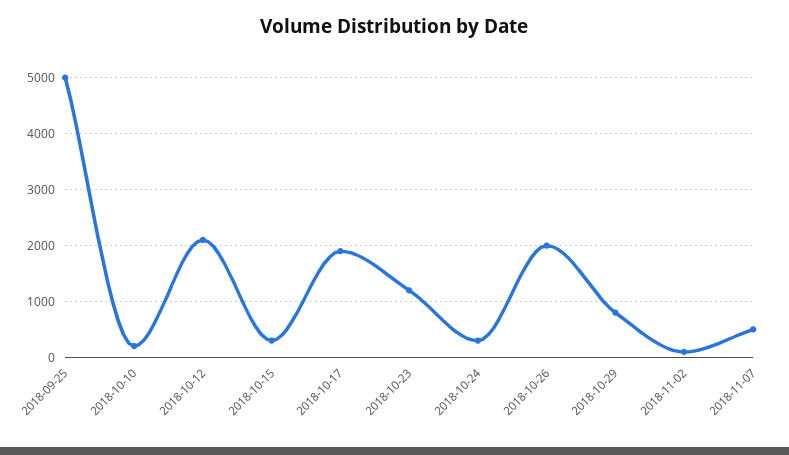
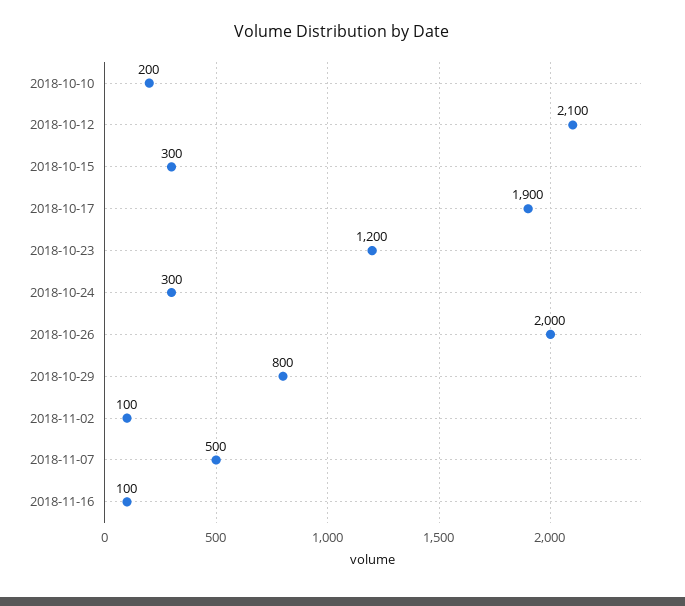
2018-09-25: 5000 -> none
2018-11-16: none -> 100

